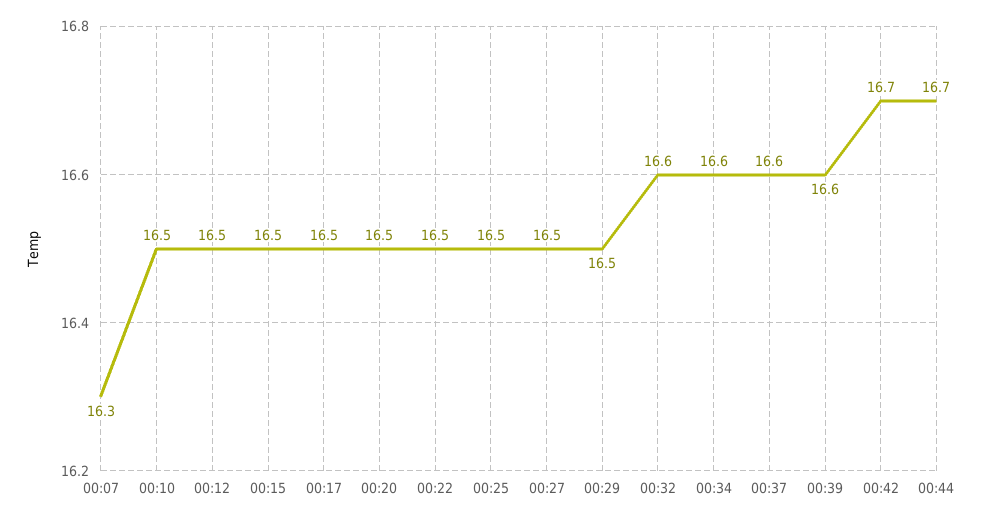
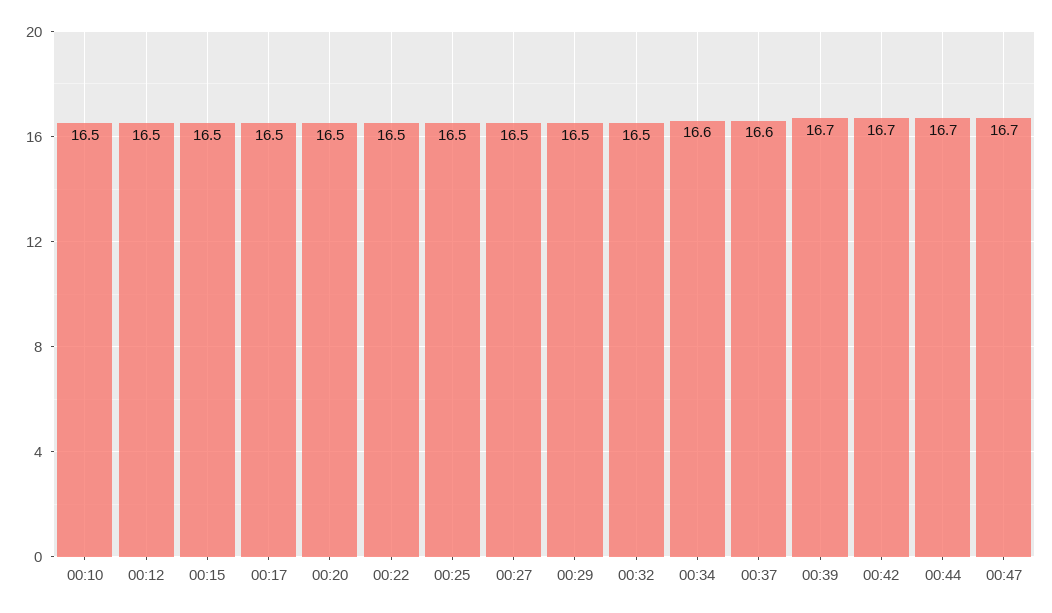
00:07: 16.3 -> none
00:32: 16.6 -> 16.5
00:39: 16.6 -> 16.7
00:47: none -> 16.7

